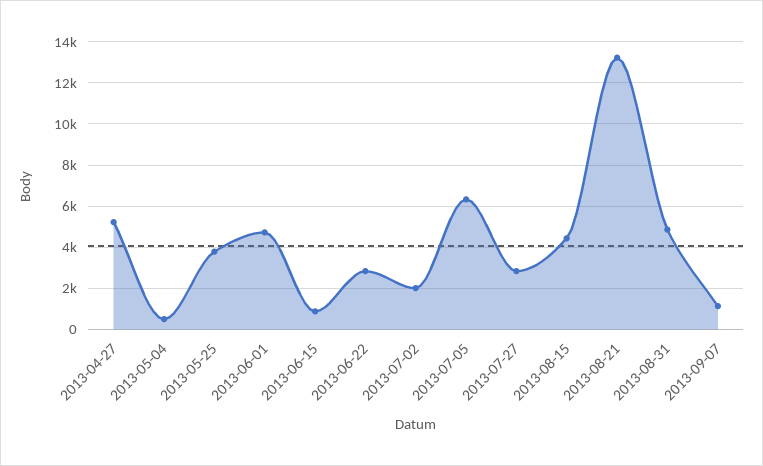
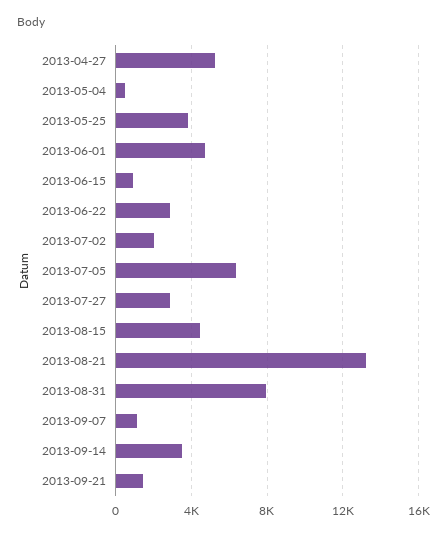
2013-08-31: 5000 -> 8000
2013-09-14: none -> 3500
2013-09-21: none -> 1500

